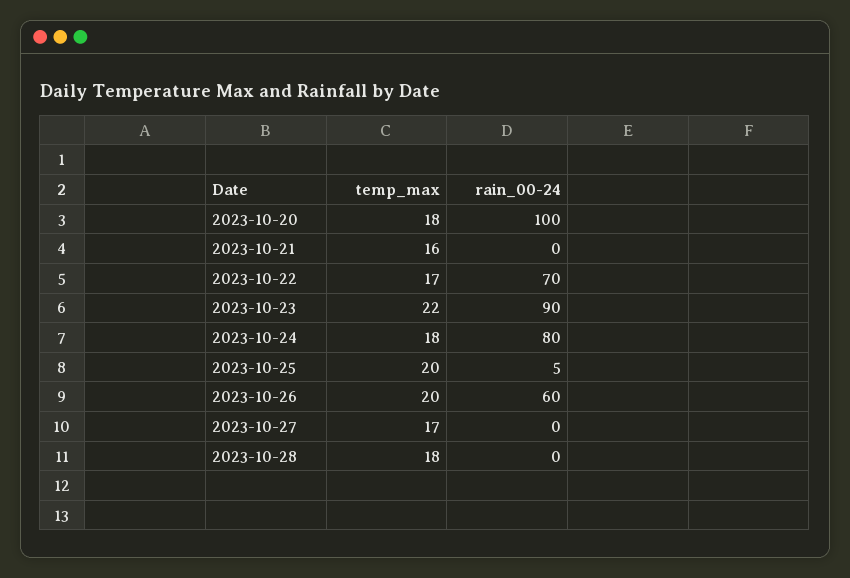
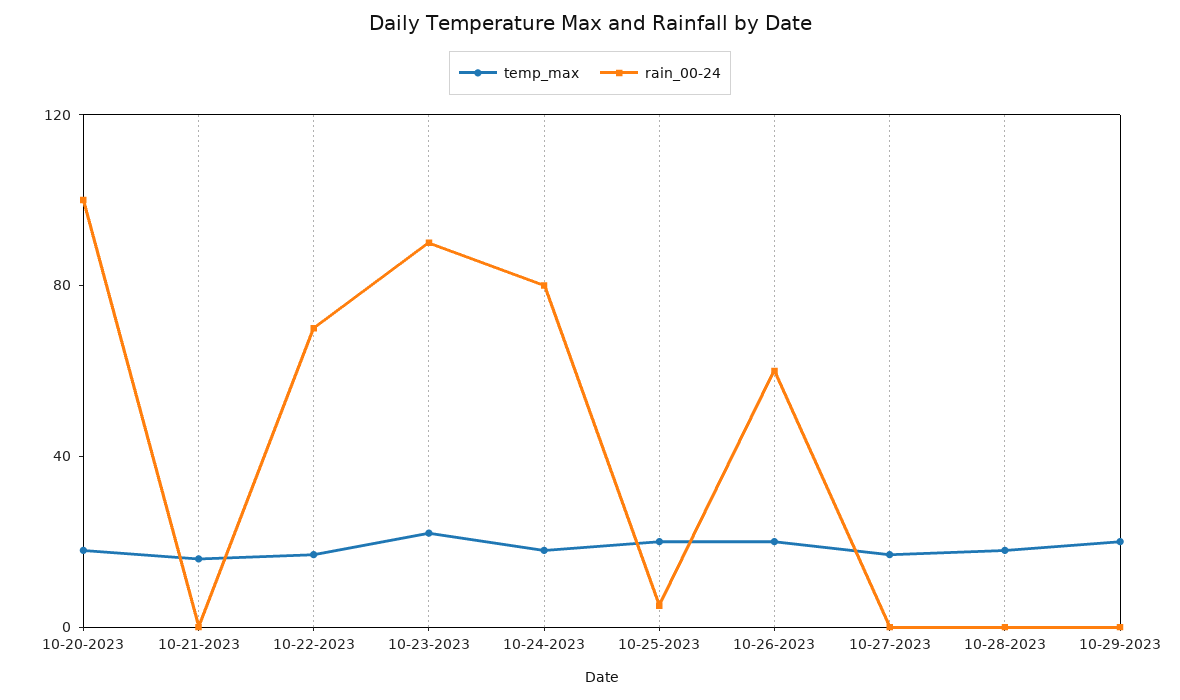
temp_max, 10-29-2023: none -> 20
rain_00-24, 10-29-2023: none -> 0

